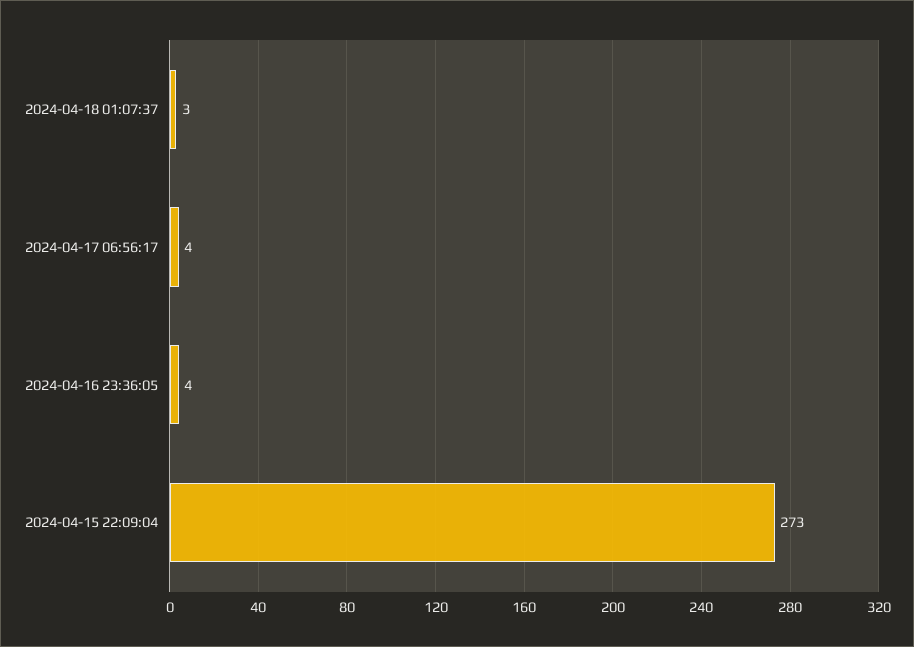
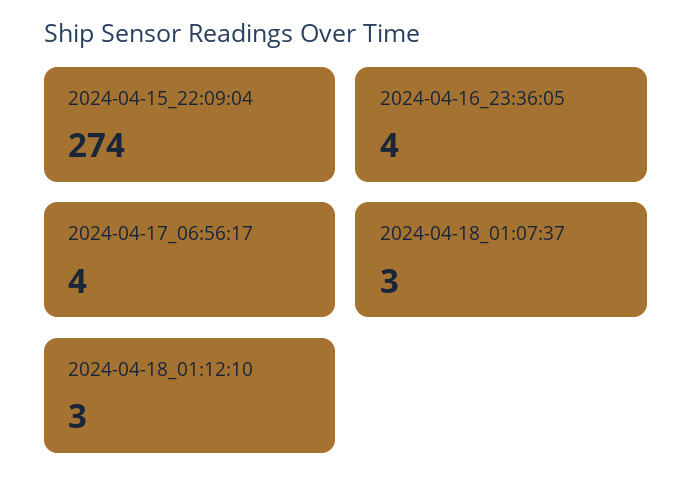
2024-04-15 22:09:04: 273 -> 274
2024-04-18_01:12:10: none -> 3

